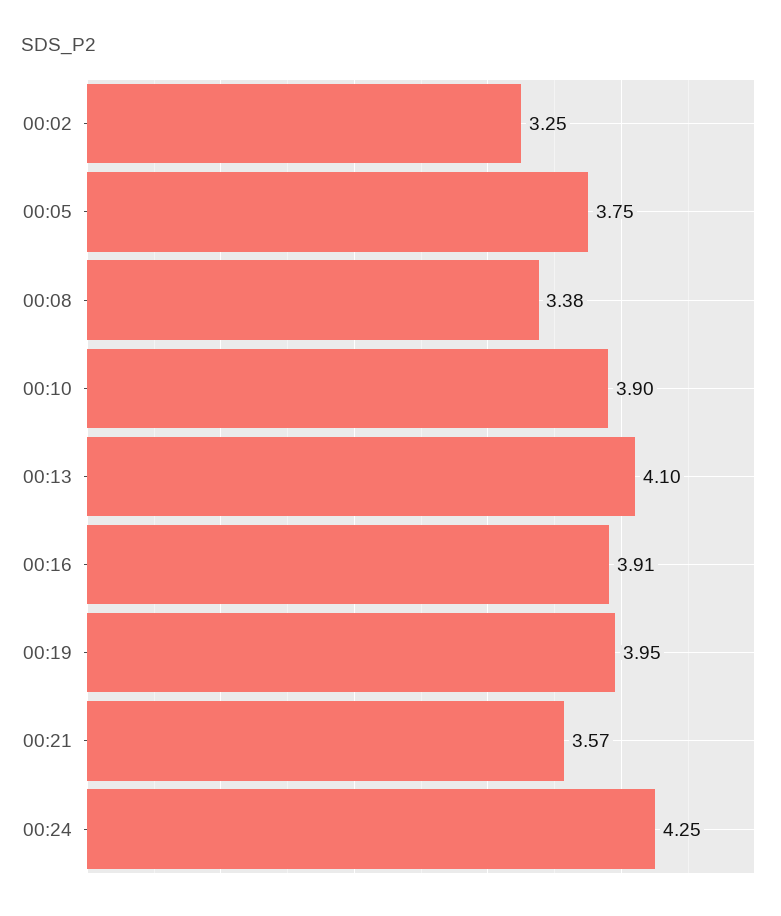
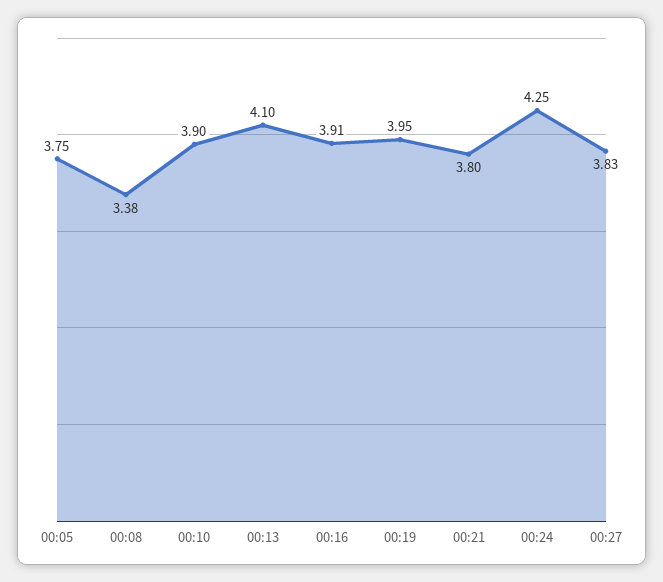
00:02: 3.25 -> none
00:21: 3.57 -> 3.8
00:27: none -> 3.83

